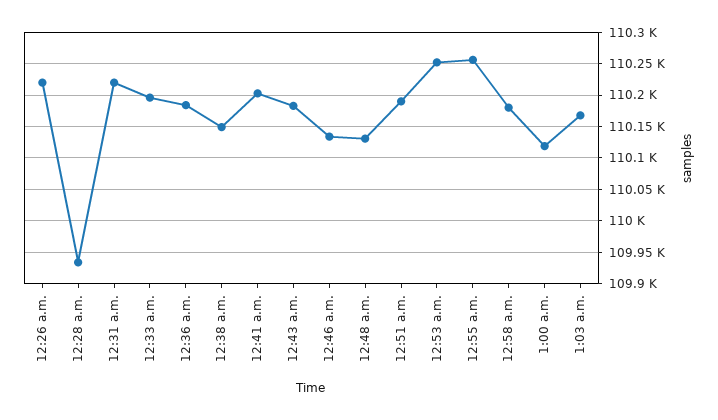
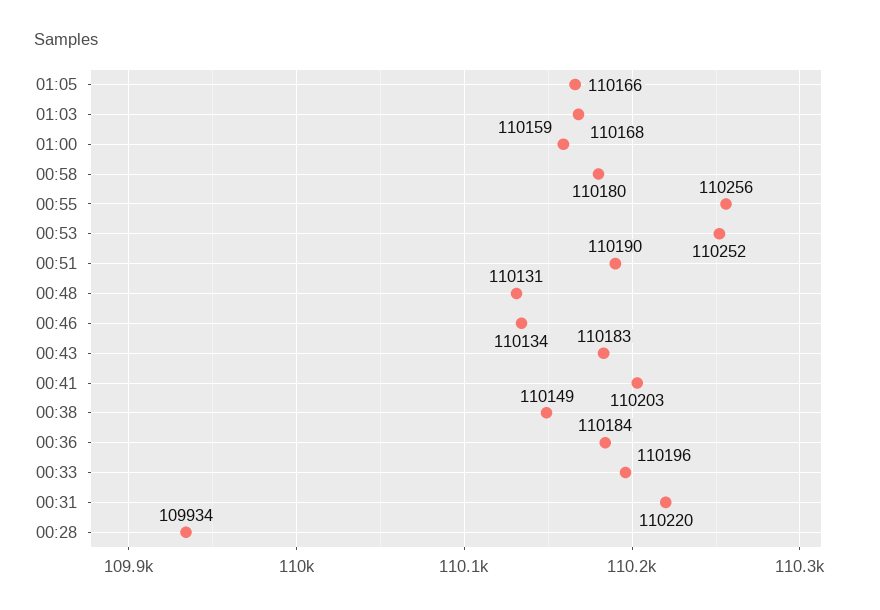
12:26 a.m.: 110220 -> none
1:00 a.m.: 110120 -> 110159
01:05: none -> 110166

